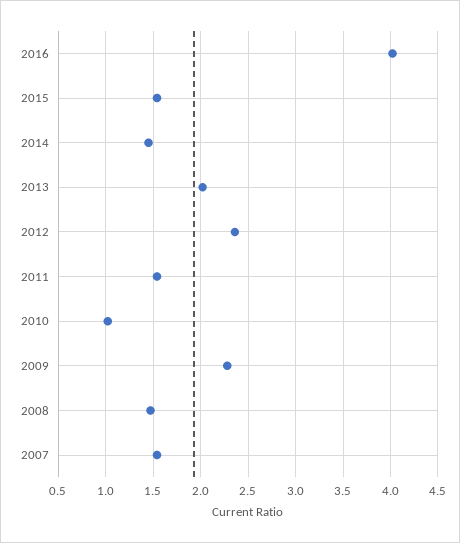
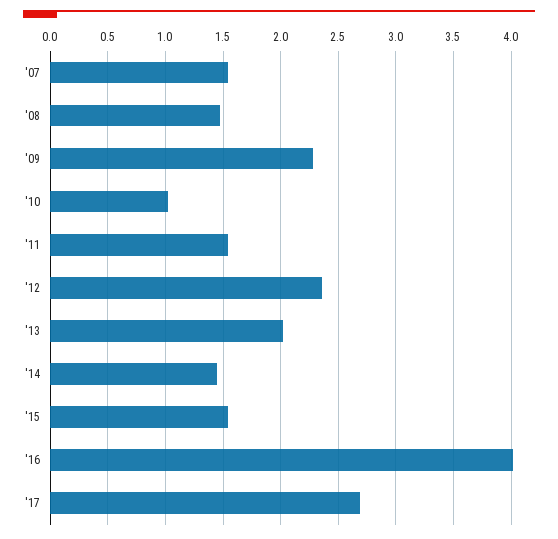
'17: none -> 2.7

